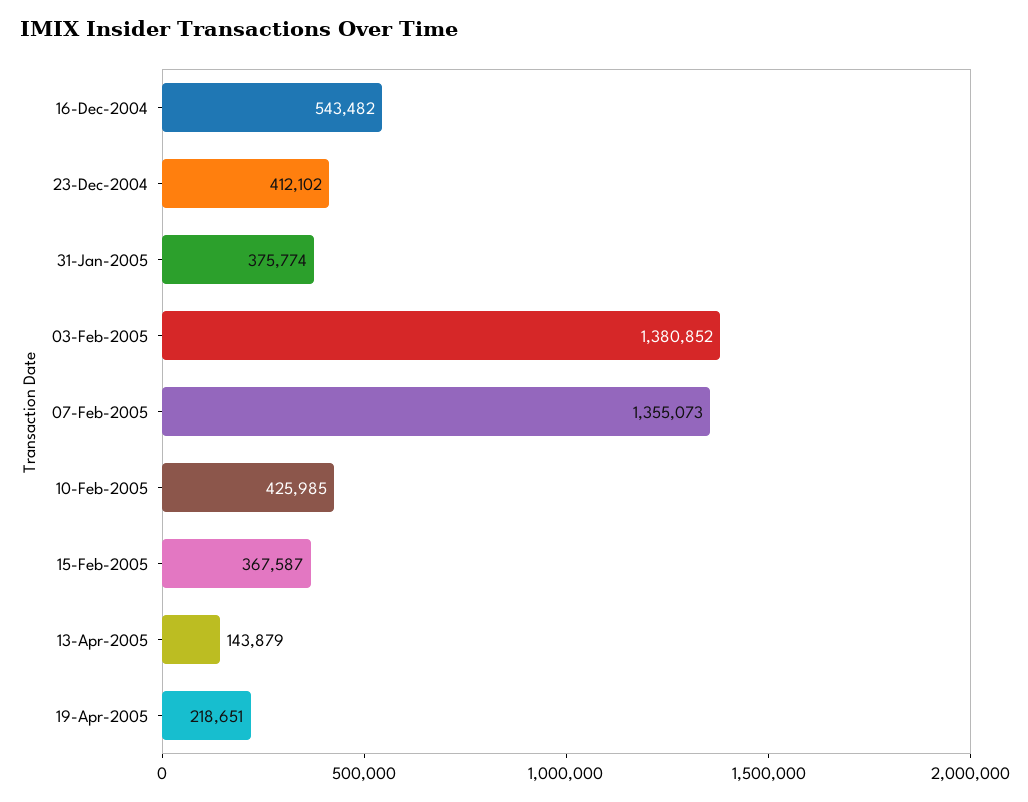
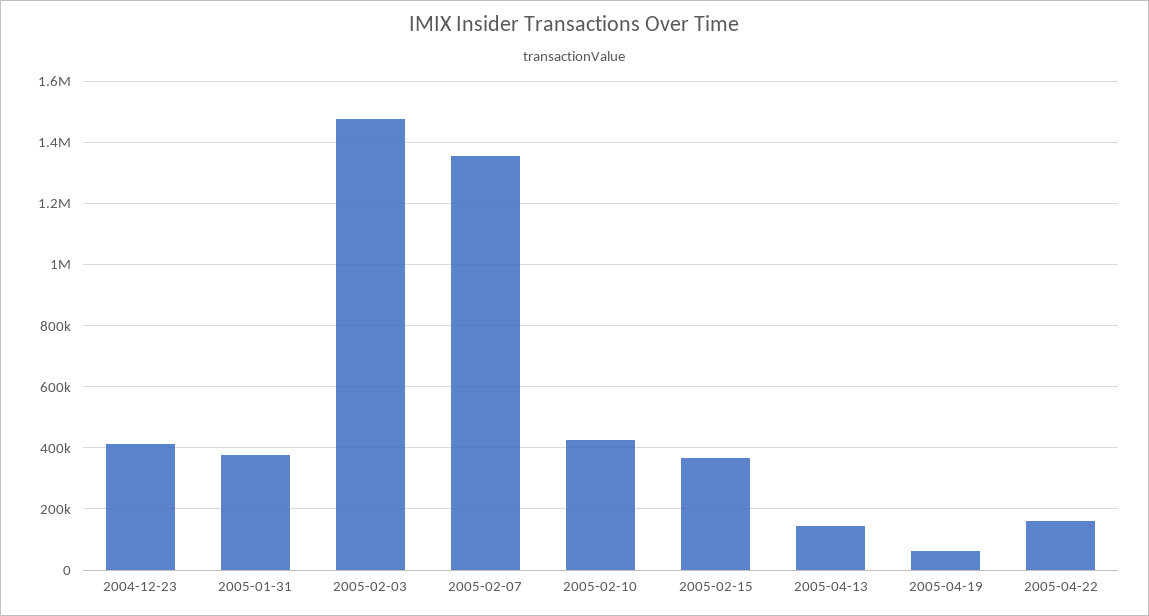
16-Dec-2004: 543482 -> none
03-Feb-2005: 1380852 -> 1480000
19-Apr-2005: 218651 -> 60000
2005-04-22: none -> 160000

